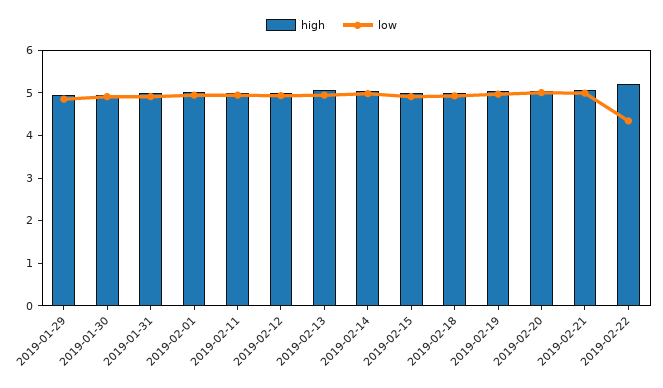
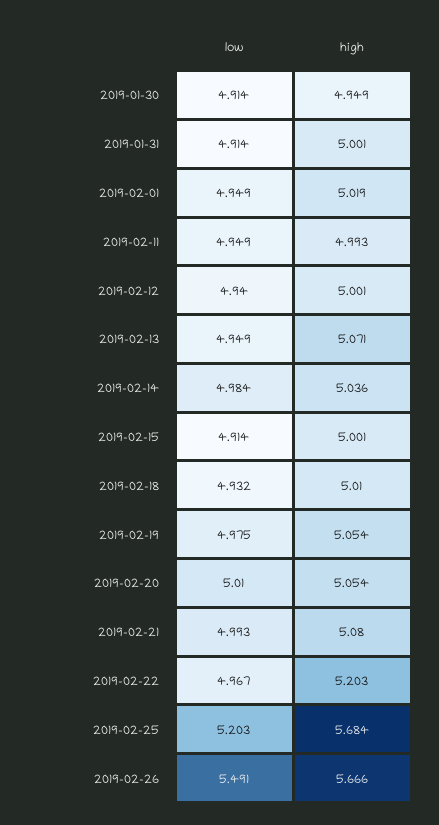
high, 2019-01-29: 5 -> none
low, 2019-01-29: 4.8 -> none
low, 2019-02-22: 4.4 -> 4.967
low, 2019-02-25: none -> 5.203
high, 2019-02-25: none -> 5.684
low, 2019-02-26: none -> 5.491
high, 2019-02-26: none -> 5.666

